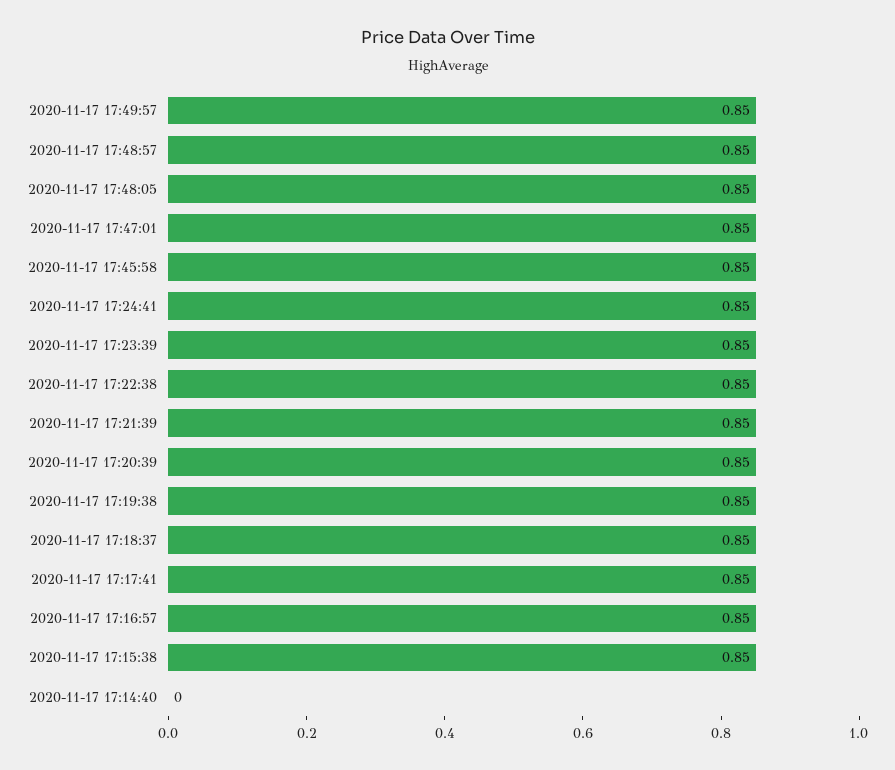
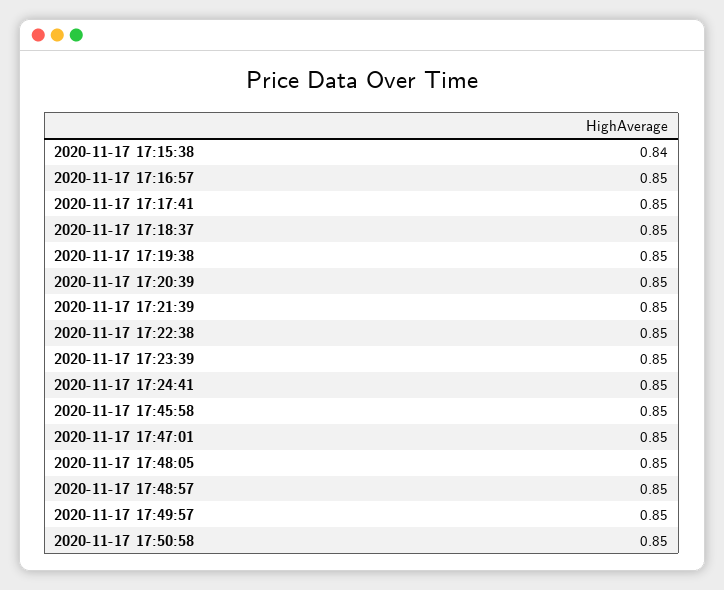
2020-11-17 17:15:38: 0.85 -> 0.84
2020-11-17 17:14:40: 0 -> none
2020-11-17 17:50:58: none -> 0.85

